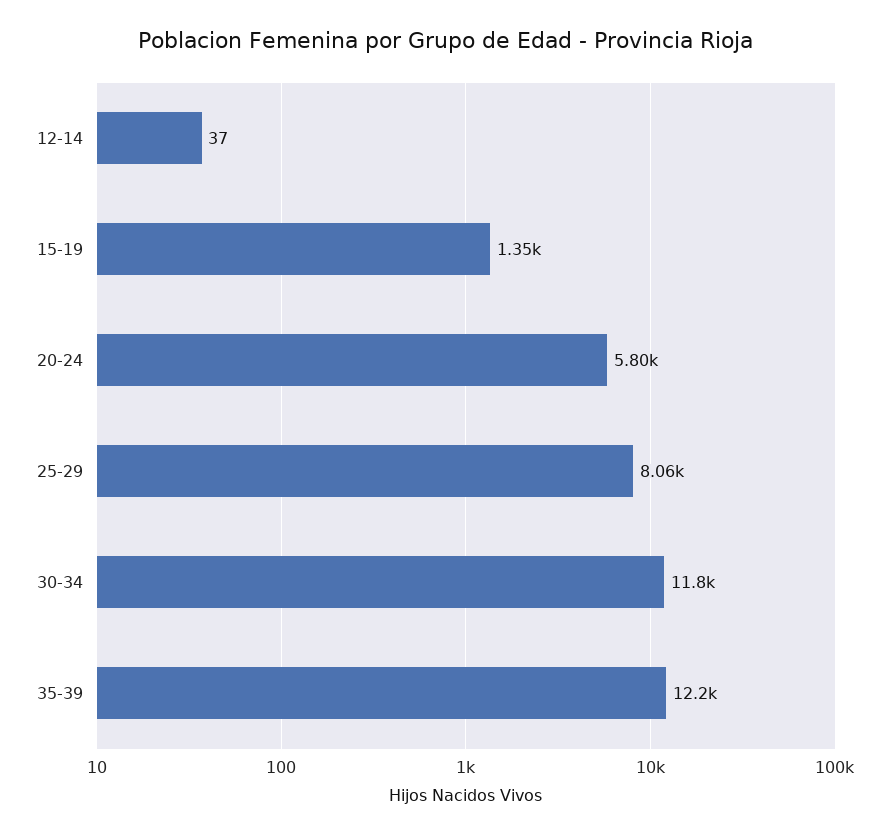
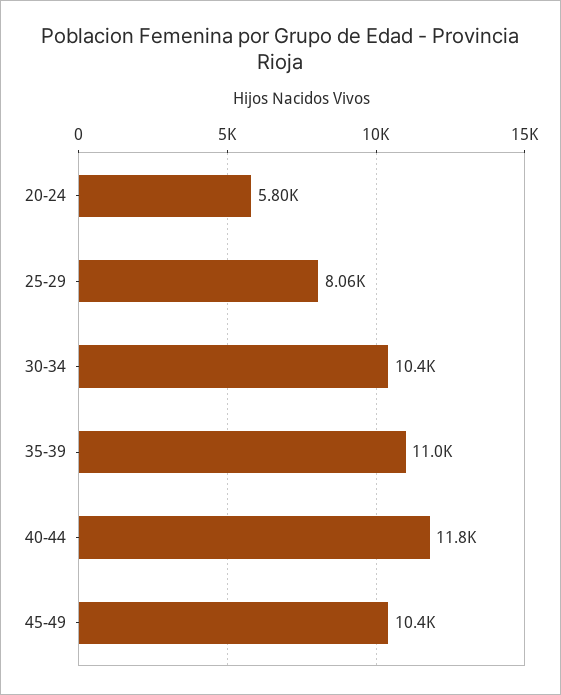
12-14: 37 -> none
15-19: 1350 -> none
30-34: 11800 -> 10400
35-39: 12200 -> 11000
40-44: none -> 11800
45-49: none -> 10400

